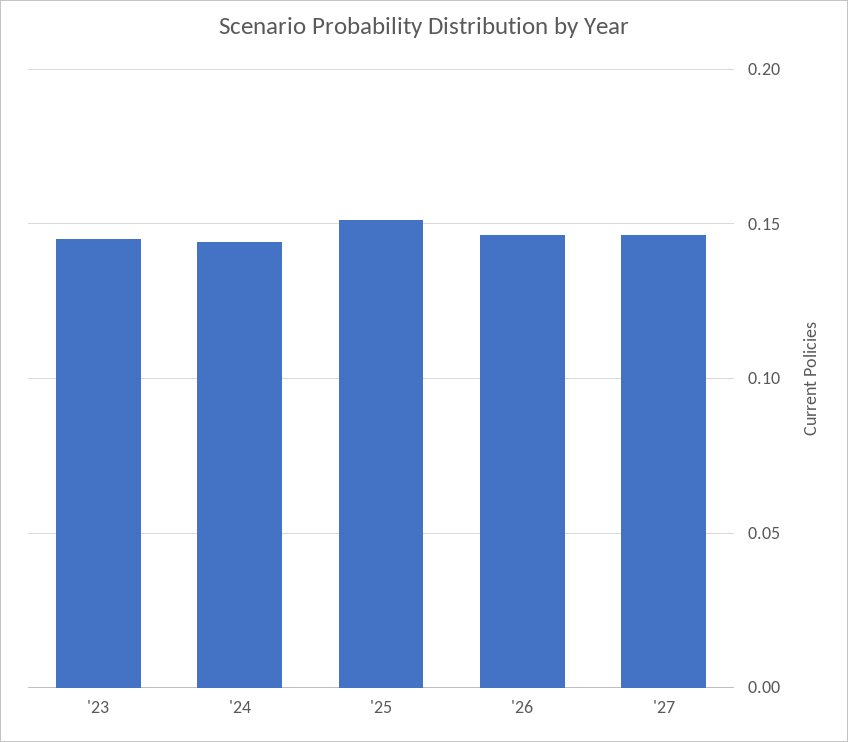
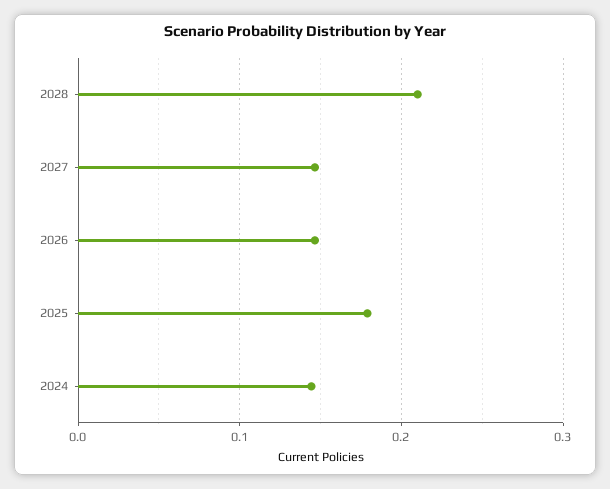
'23: 0.145 -> none
'25: 0.15 -> 0.18
2028: none -> 0.21

